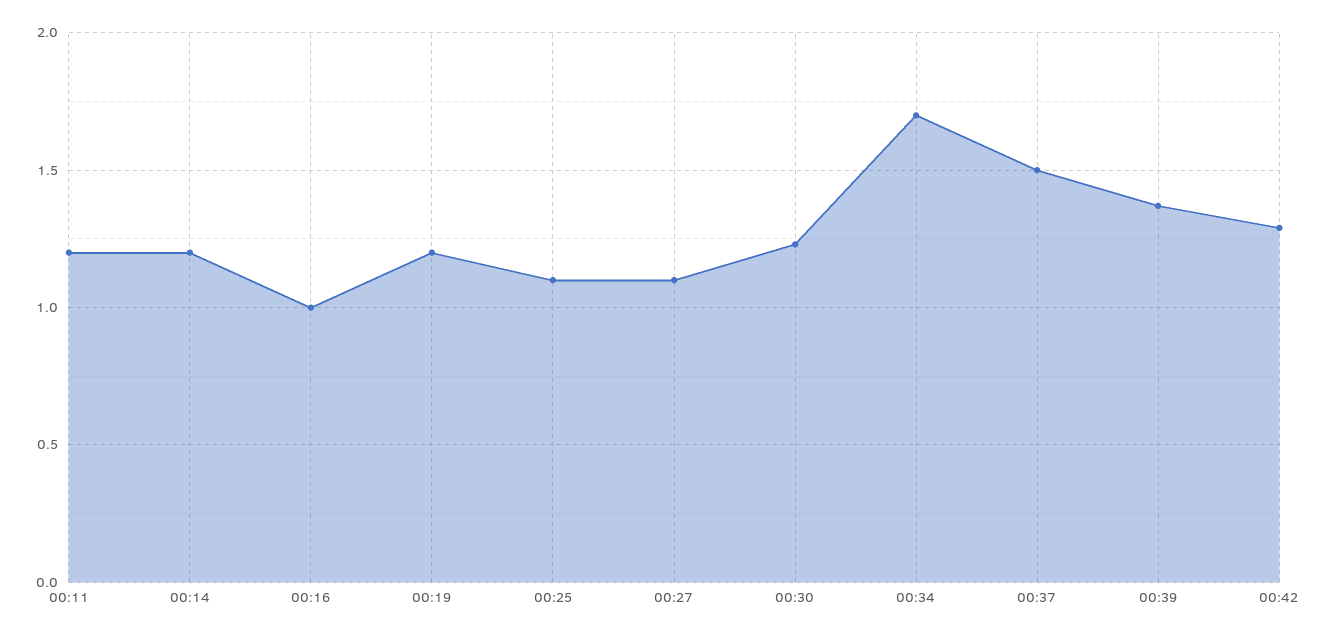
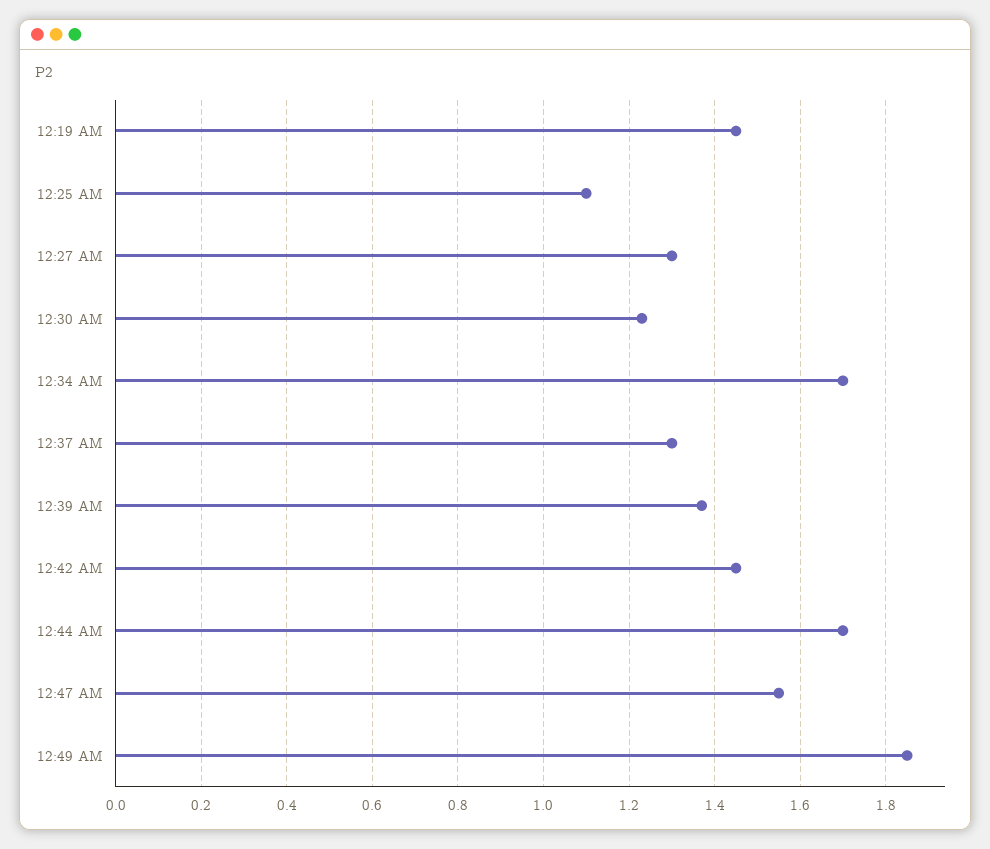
00:11: 1.2 -> none
00:14: 1.2 -> none
00:16: 1 -> none
00:19: 1.2 -> 1.45
00:27: 1.1 -> 1.3
00:37: 1.5 -> 1.3
00:42: 1.3 -> 1.45
12:44 AM: none -> 1.7
12:47 AM: none -> 1.55
12:49 AM: none -> 1.85

